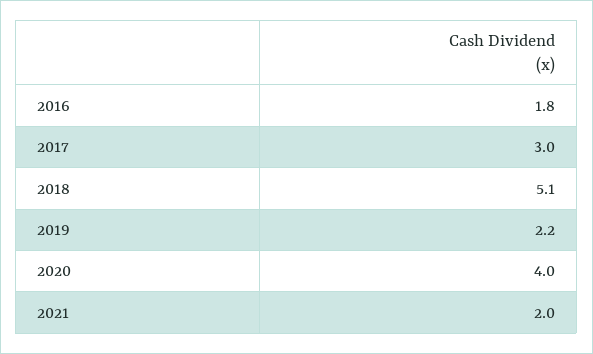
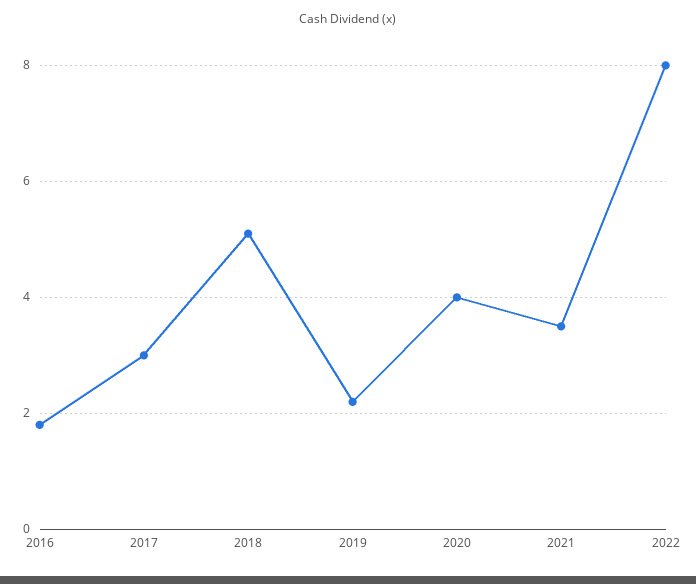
2021: 2 -> 3.5
2022: none -> 8

